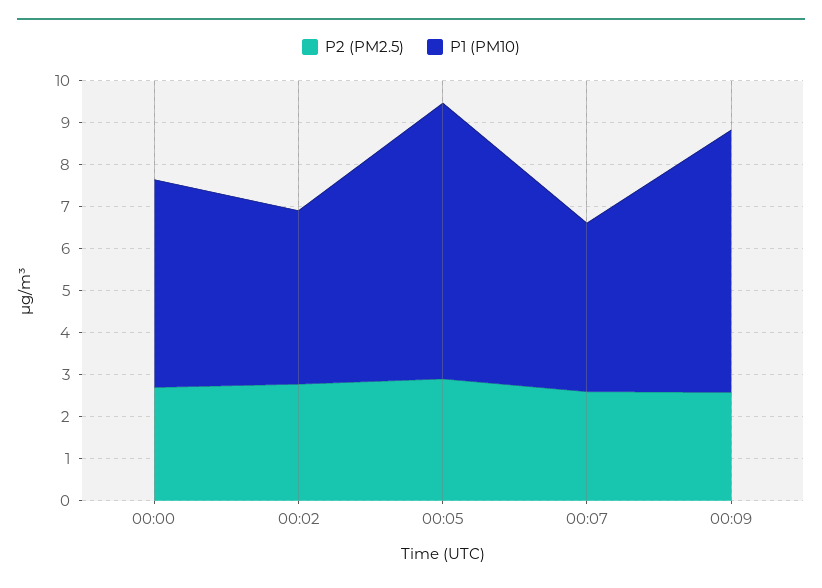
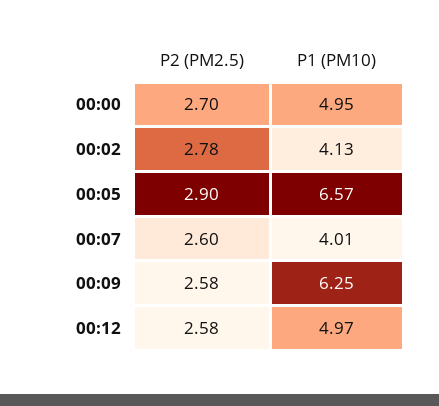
P2 (PM2.5), 00:12: none -> 2.58
P1 (PM10), 00:12: none -> 4.97

